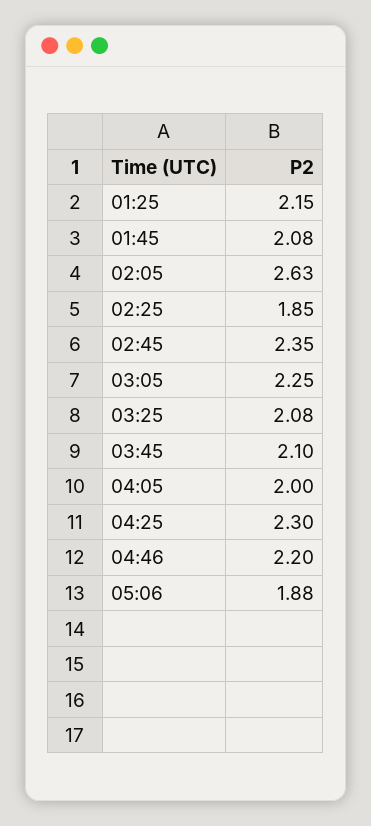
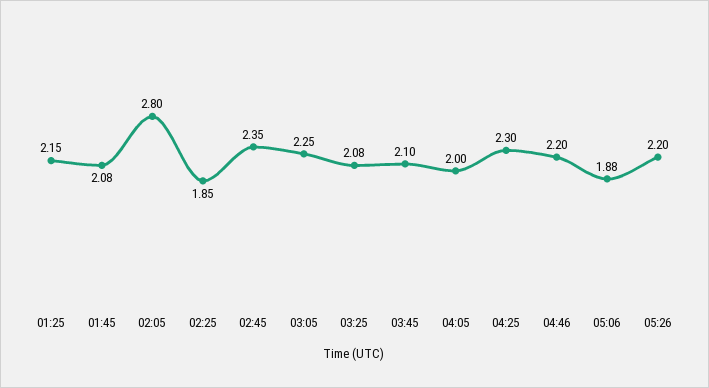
02:05: 2.63 -> 2.8
05:26: none -> 2.2

